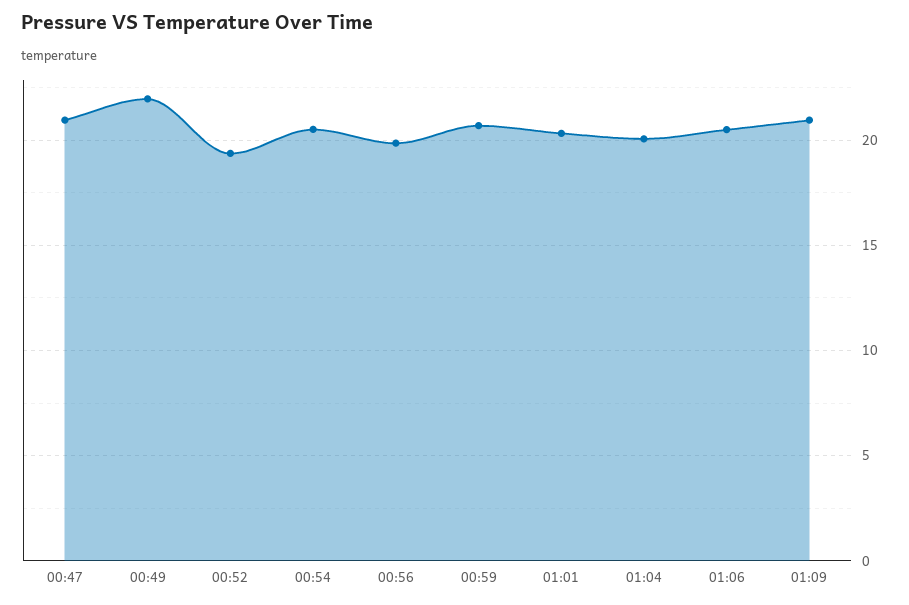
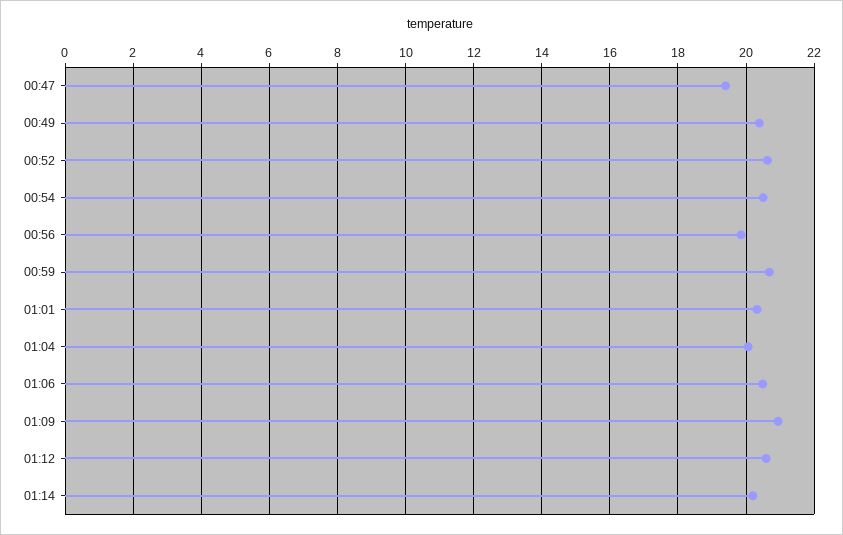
00:47: 21 -> 19.4
00:49: 22 -> 20.4
00:52: 19.5 -> 20.6
01:12: none -> 20.6
01:14: none -> 20.2

